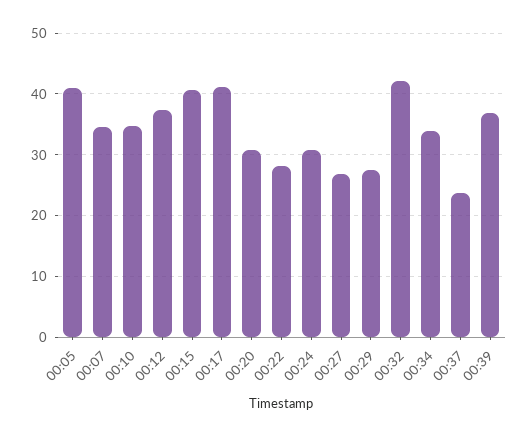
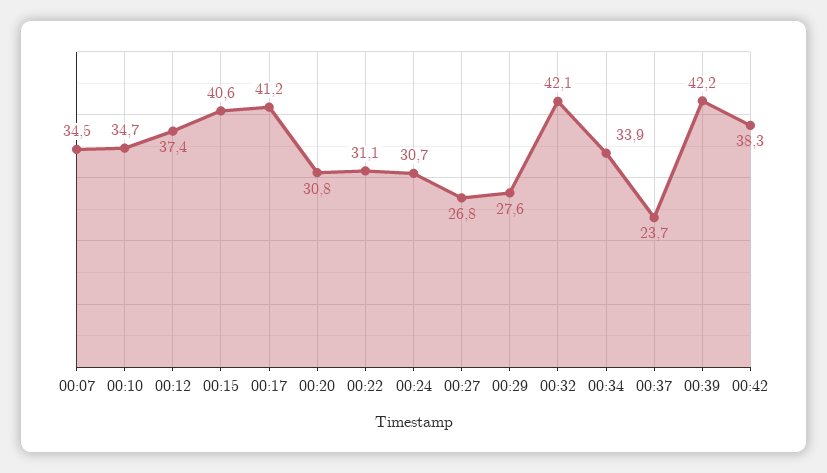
00:05: 41 -> none
00:22: 28 -> 31.1
00:39: 37 -> 42.2
00:42: none -> 38.3

